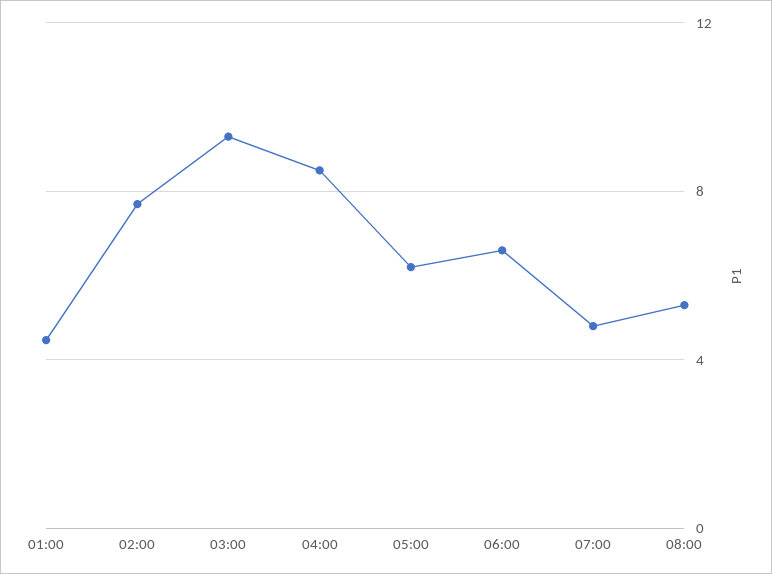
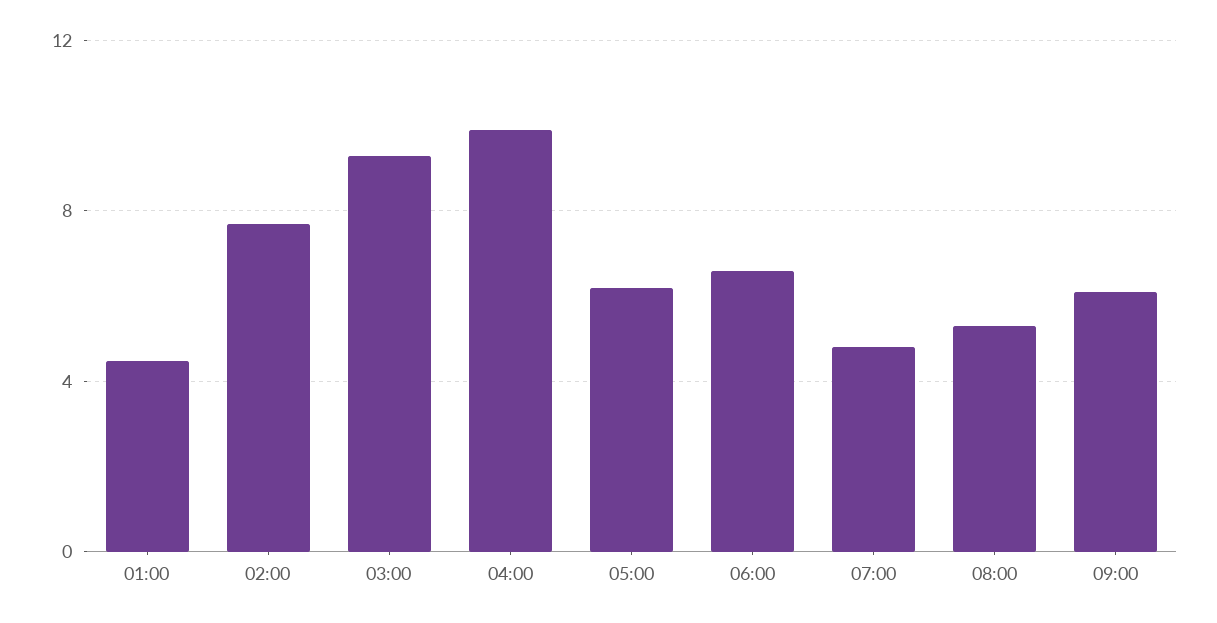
04:00: 8.5 -> 10
09:00: none -> 6

